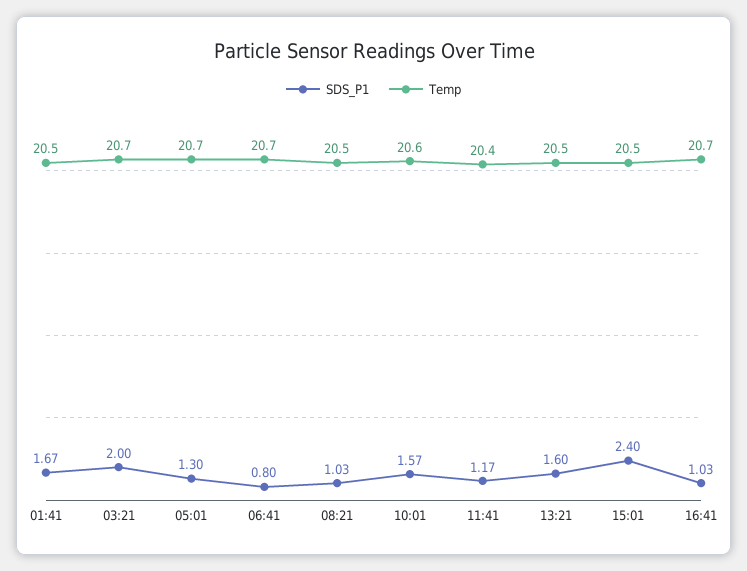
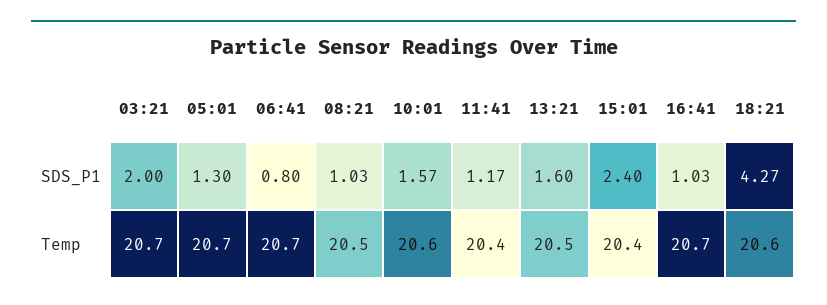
SDS_P1, 01:41: 1.67 -> none
Temp, 01:41: 20.5 -> none
Temp, 15:01: 20.5 -> 20.4
SDS_P1, 18:21: none -> 4.27
Temp, 18:21: none -> 20.6

